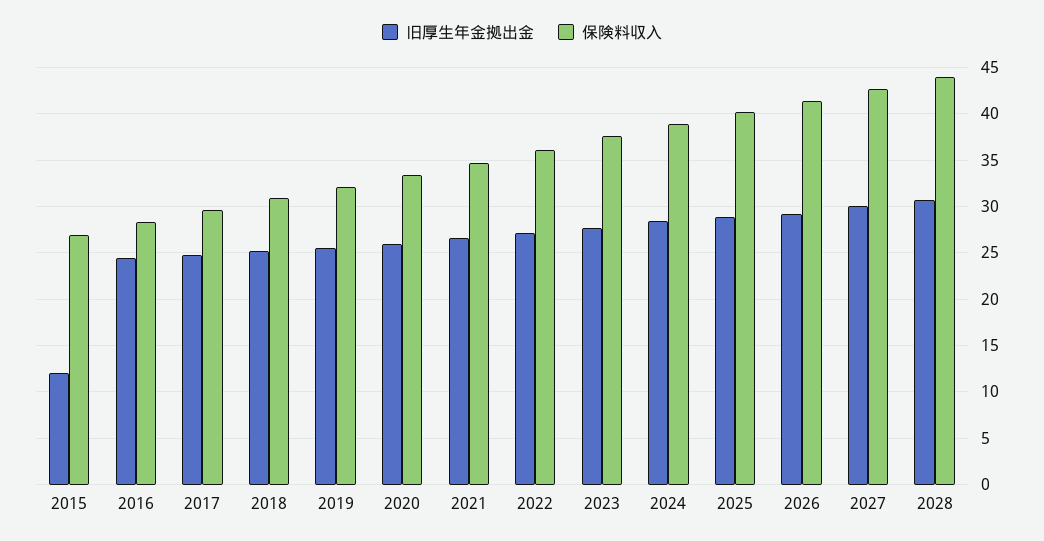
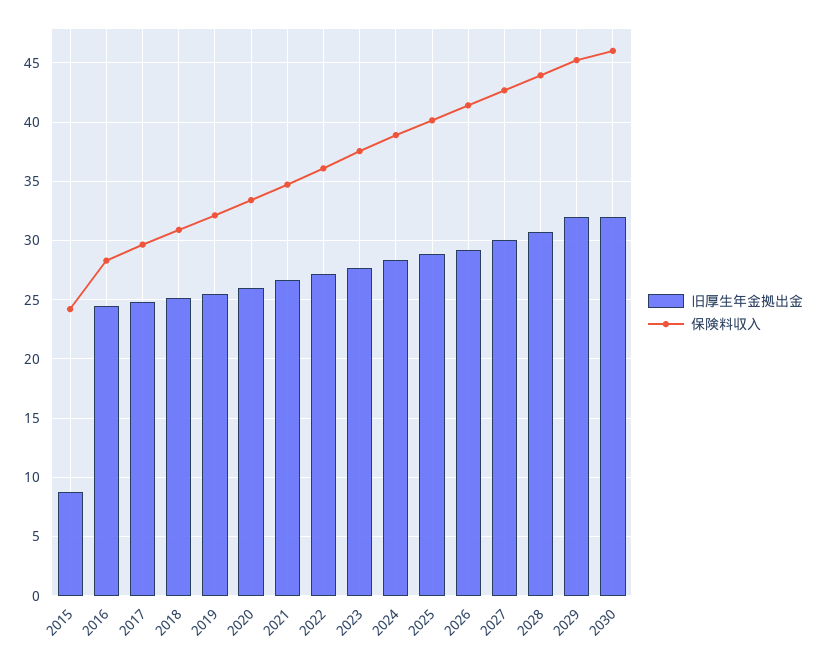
旧厚生年金拠出金, 2015: 12 -> 9
保険料収入, 2015: 27 -> 24
旧厚生年金拠出金, 2029: none -> 32
保険料収入, 2029: none -> 45
旧厚生年金拠出金, 2030: none -> 32
保険料収入, 2030: none -> 46

